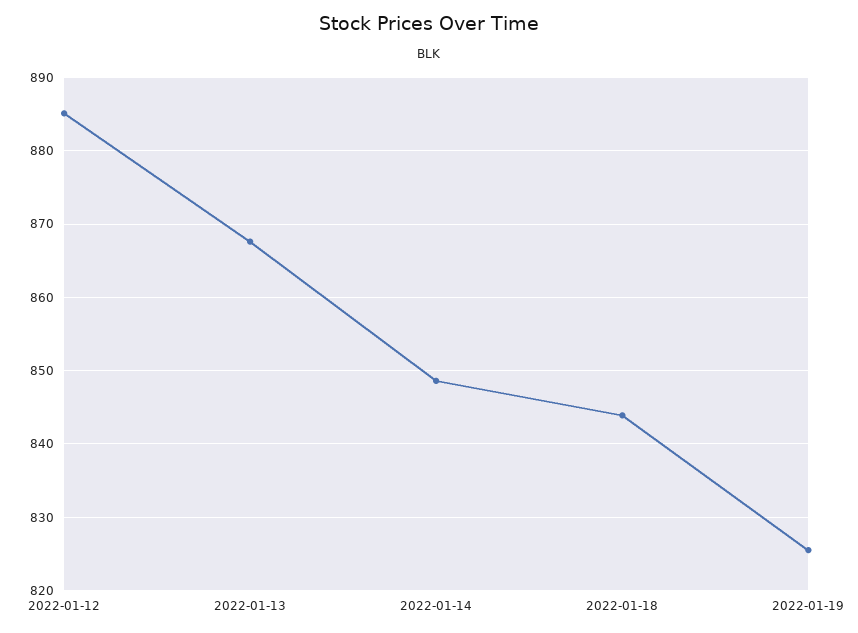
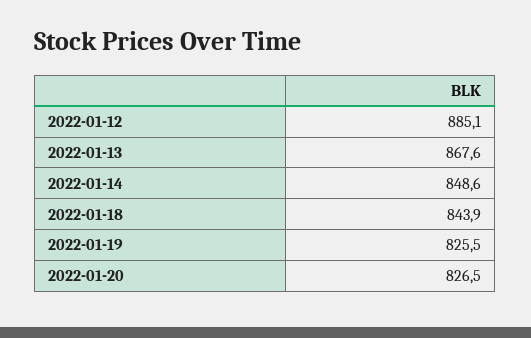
2022-01-20: none -> 826.5

